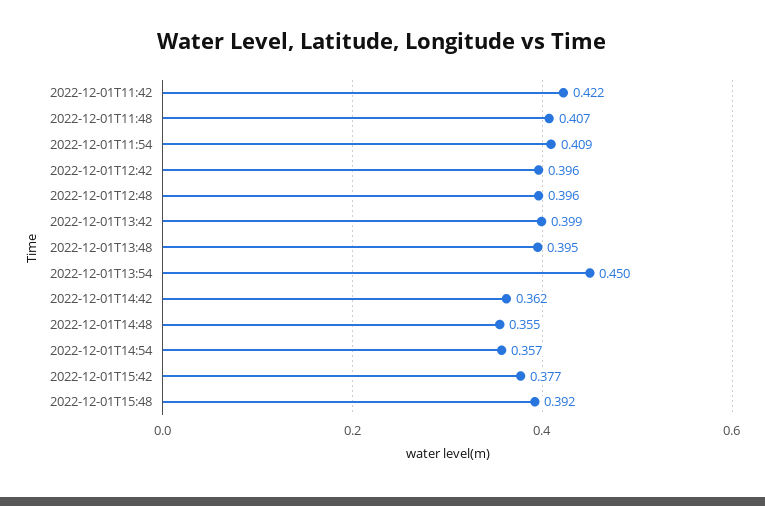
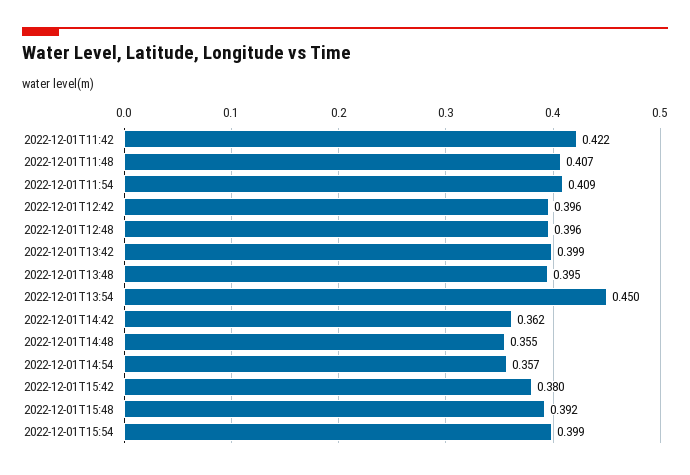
2022-12-01T15:42: 0.377 -> 0.38
2022-12-01T15:54: none -> 0.399

